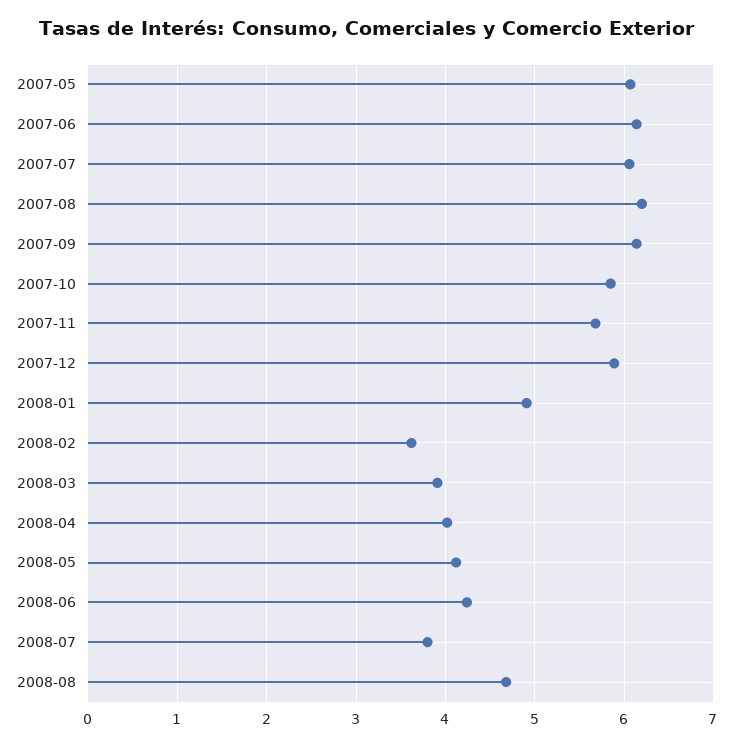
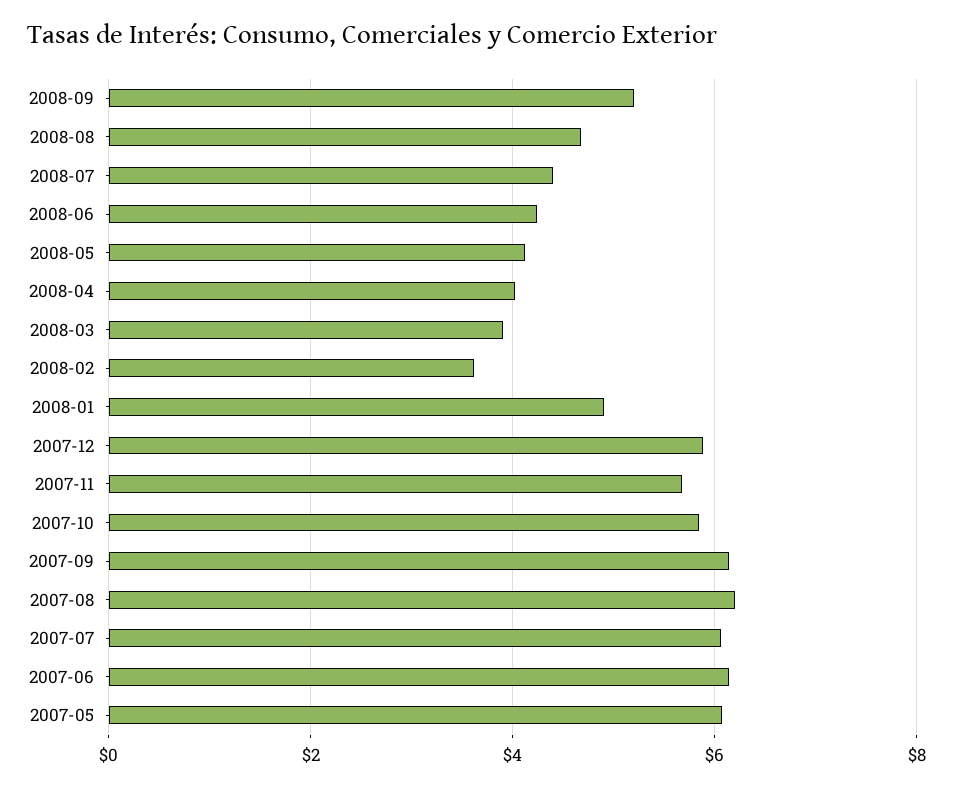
2008-07: 3.8 -> 4.4
2008-09: none -> 5.2

